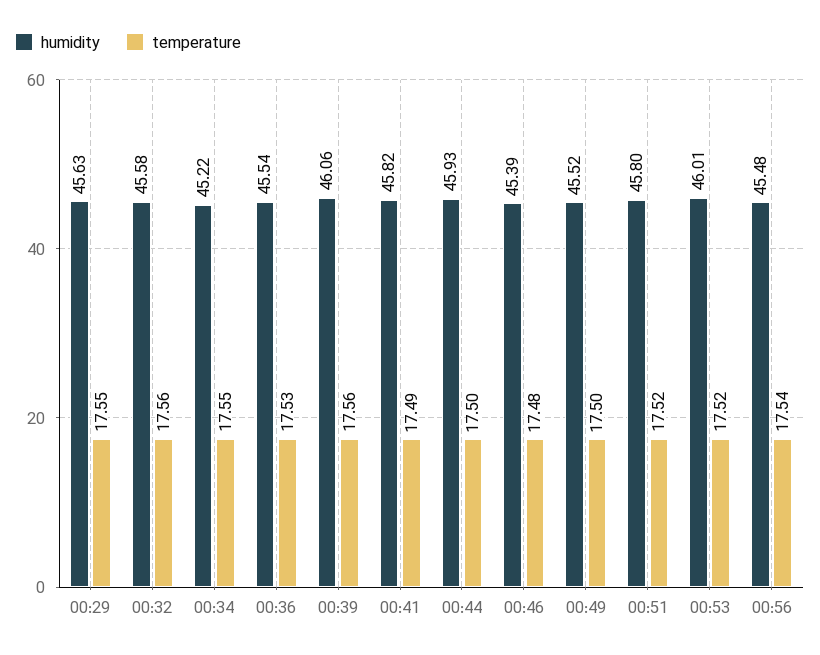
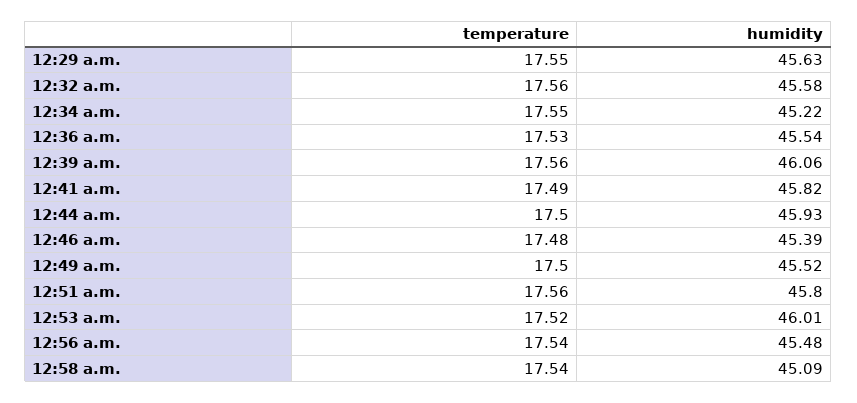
temperature, 00:51: 17.52 -> 17.56
temperature, 12:58 a.m.: none -> 17.54
humidity, 12:58 a.m.: none -> 45.09

